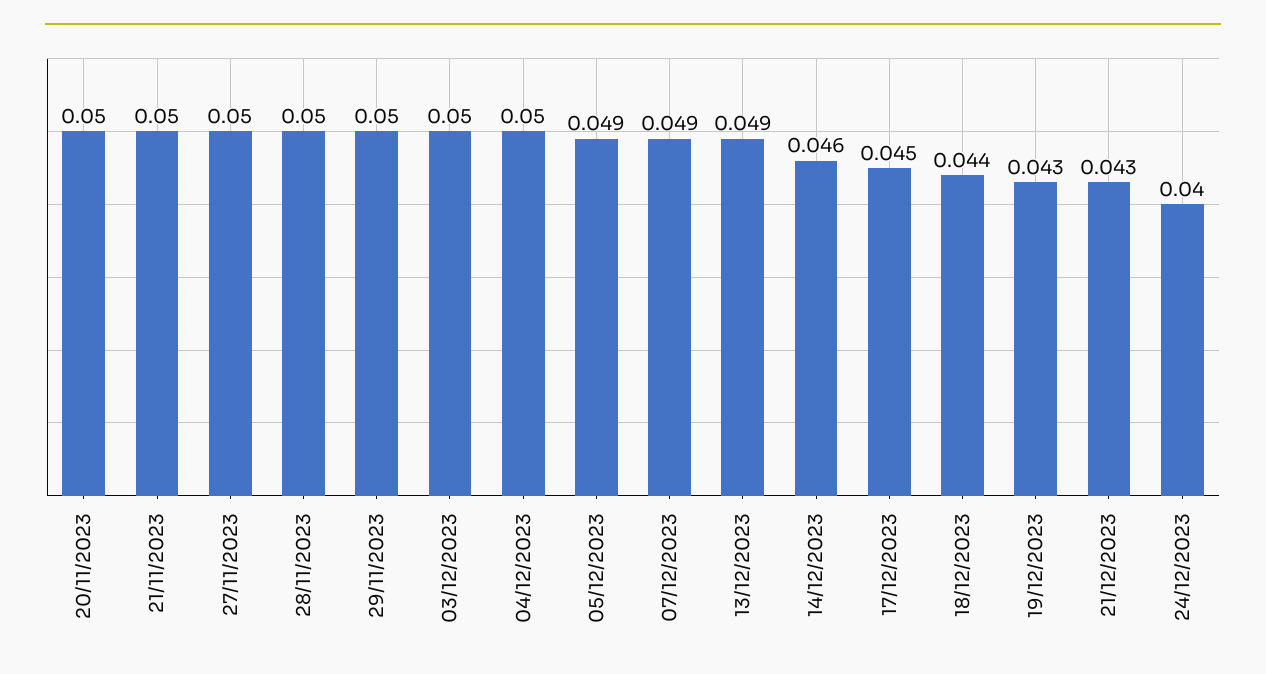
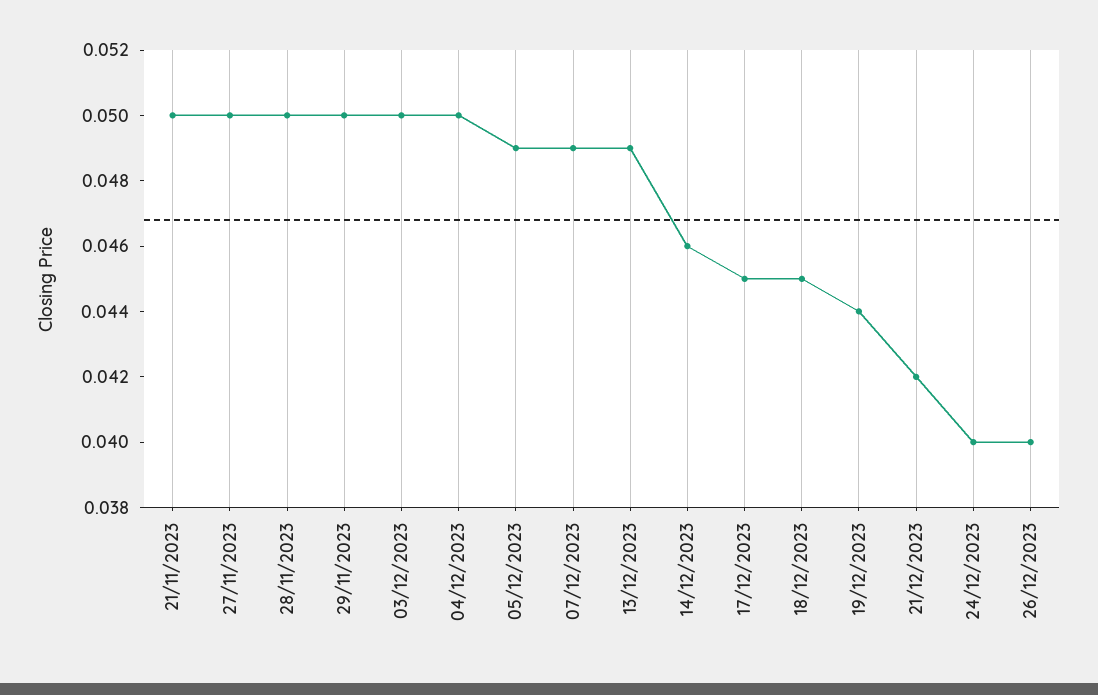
20/11/2023: 0.05 -> none
18/12/2023: 0.044 -> 0.045
19/12/2023: 0.043 -> 0.044
21/12/2023: 0.043 -> 0.042
26/12/2023: none -> 0.04

